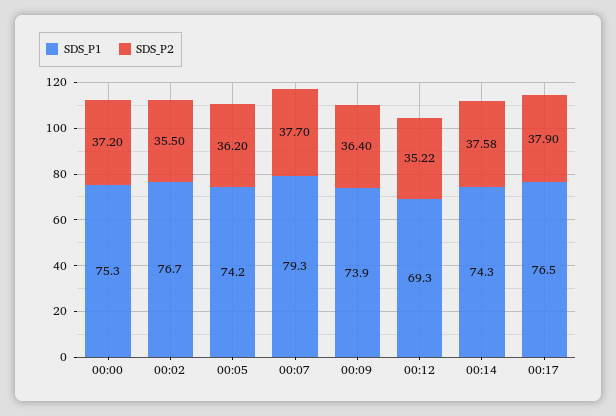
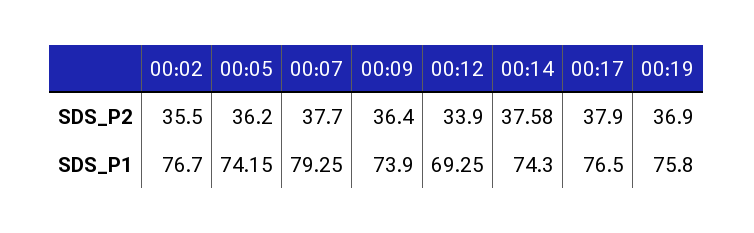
SDS_P1, 00:00: 75.3 -> none
SDS_P2, 00:00: 37.2 -> none
SDS_P2, 00:12: 35.22 -> 33.9
SDS_P2, 00:19: none -> 36.9
SDS_P1, 00:19: none -> 75.8

